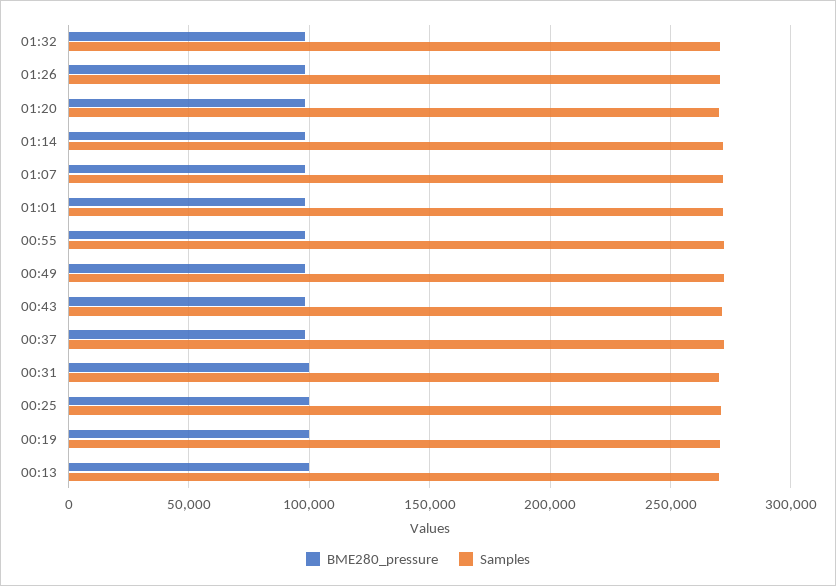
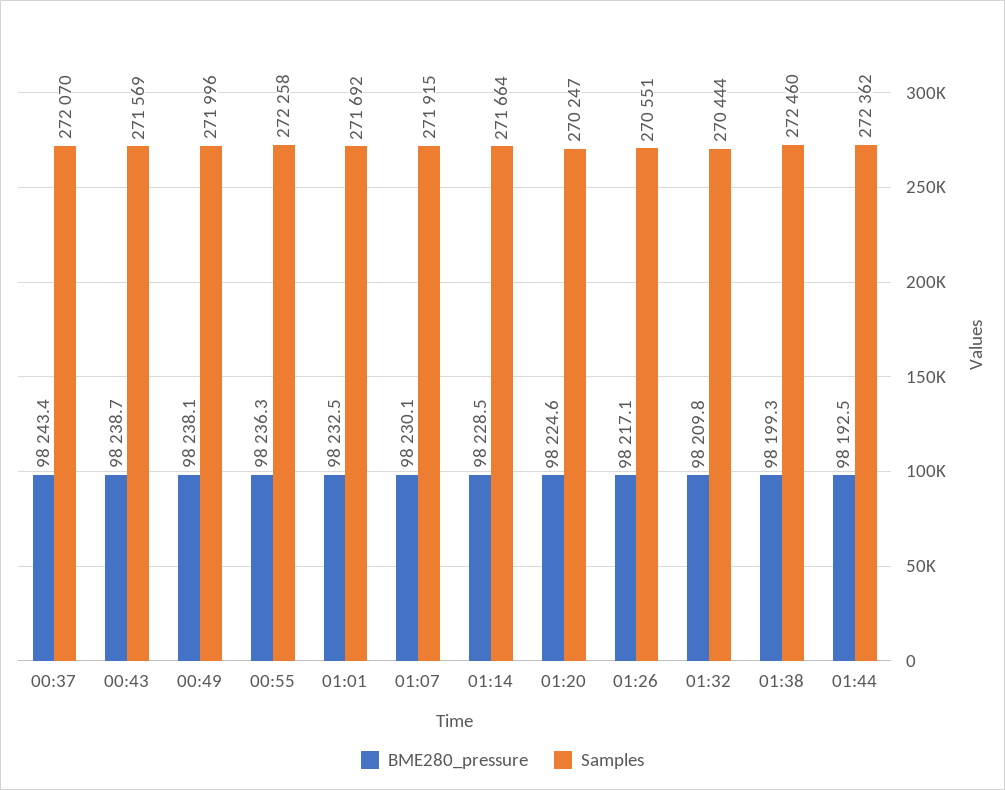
BME280_pressure, 00:31: 100000 -> none
Samples, 00:31: 270000 -> none
BME280_pressure, 00:25: 100000 -> none
Samples, 00:25: 270000 -> none
BME280_pressure, 00:19: 100000 -> none
Samples, 00:19: 270000 -> none
BME280_pressure, 00:13: 100000 -> none
Samples, 00:13: 270000 -> none
BME280_pressure, 01:38: none -> 98199.3
Samples, 01:38: none -> 272460
BME280_pressure, 01:44: none -> 98192.5
Samples, 01:44: none -> 272362

